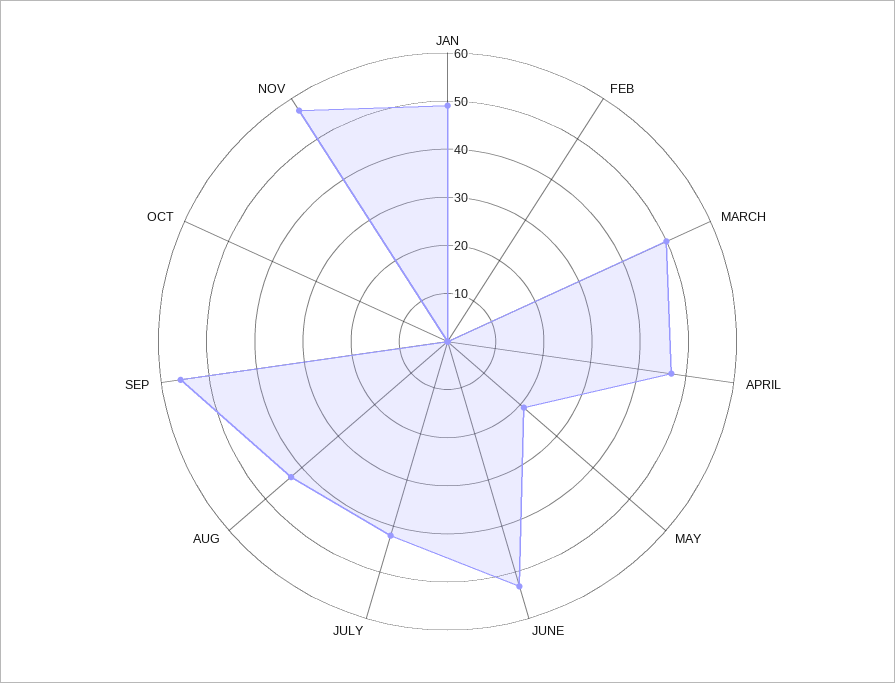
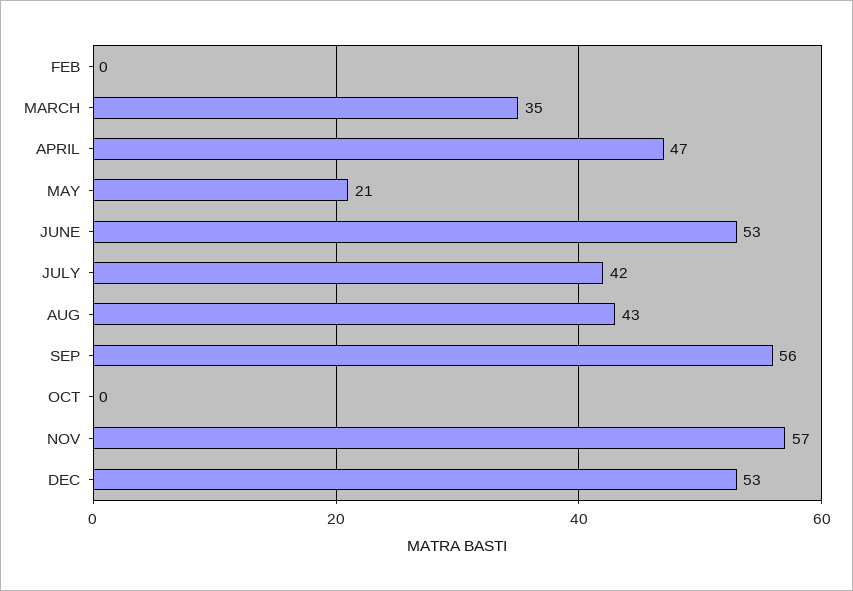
JAN: 50 -> none
MARCH: 50 -> 35
DEC: none -> 53

